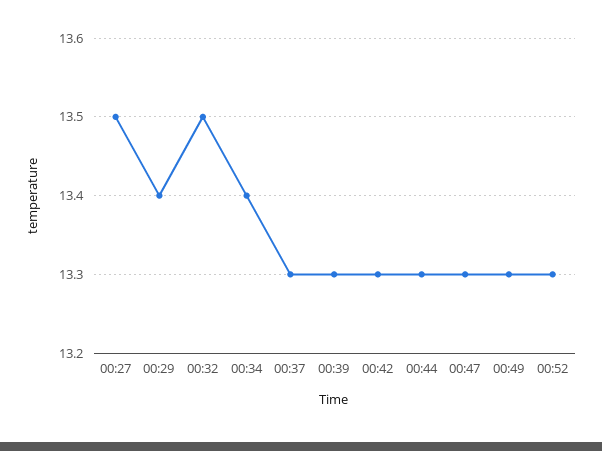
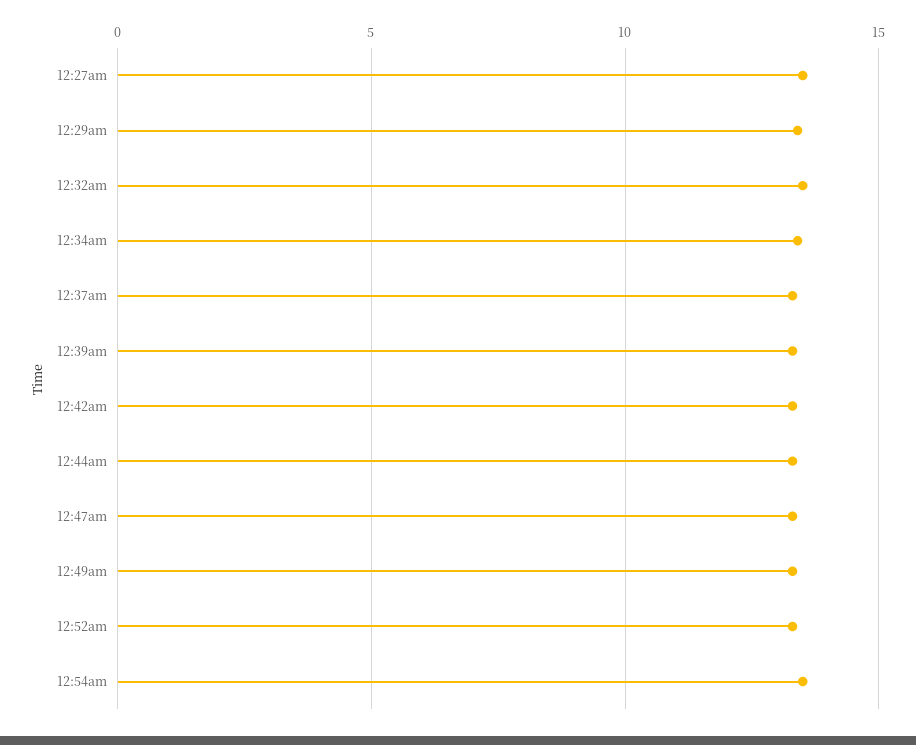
12:54am: none -> 13.5

